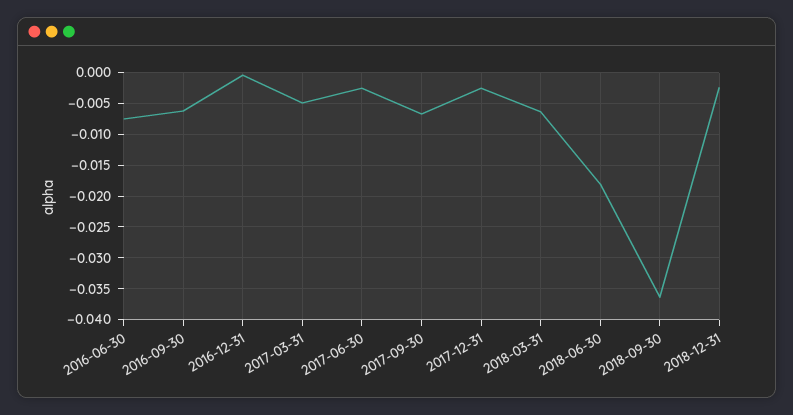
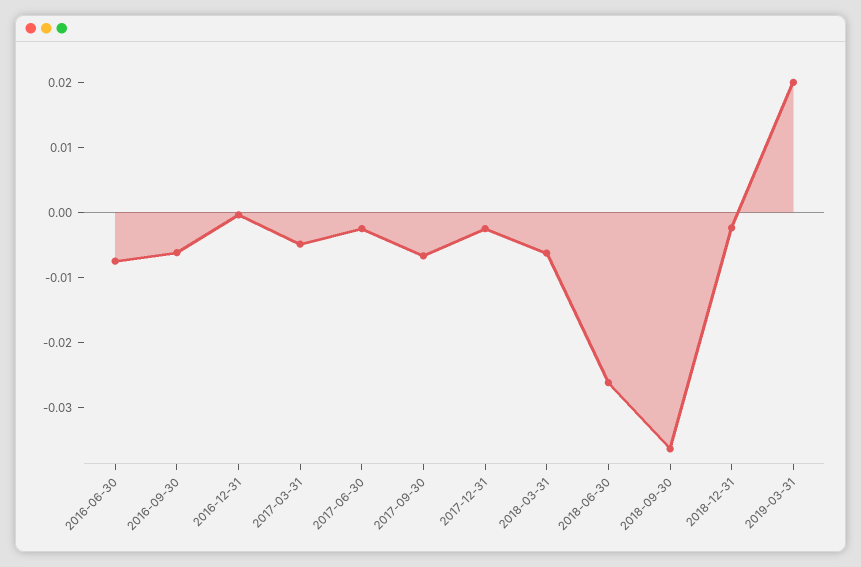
2018-06-30: -0.018 -> -0.026
2019-03-31: none -> 0.02

